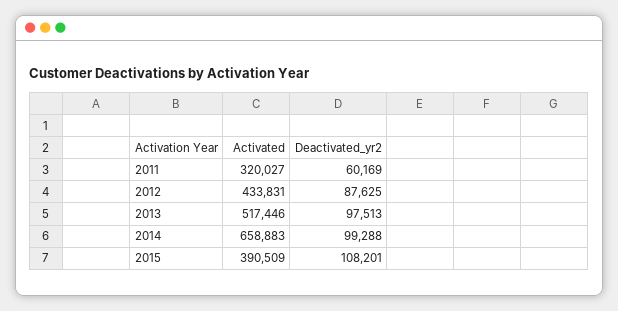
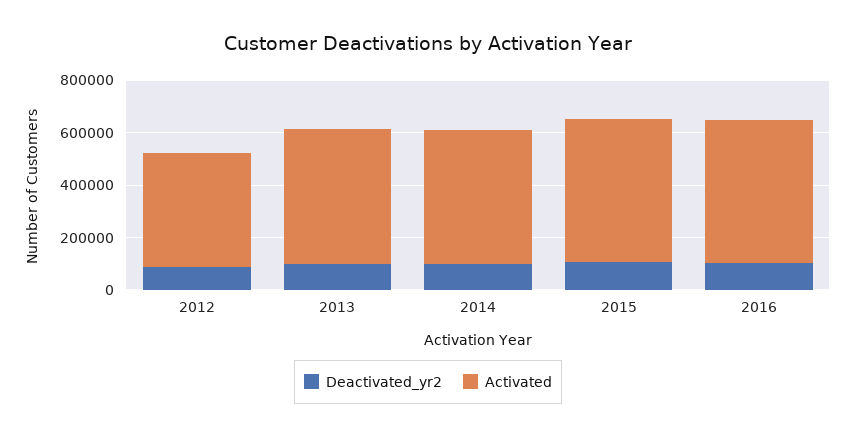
Activated, 2011: 320027 -> none
Deactivated_yr2, 2011: 60169 -> none
Activated, 2014: 658883 -> 500000
Activated, 2015: 390509 -> 550000
Deactivated_yr2, 2016: none -> 100000
Activated, 2016: none -> 550000

